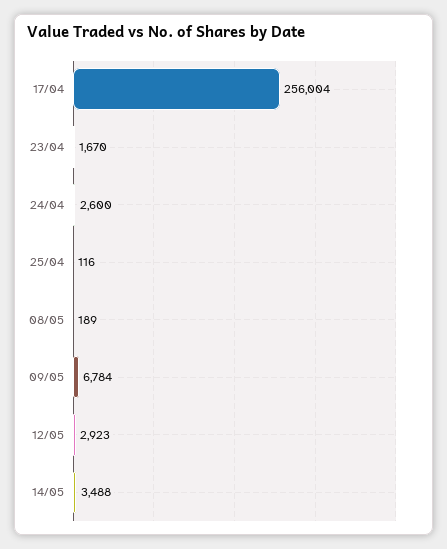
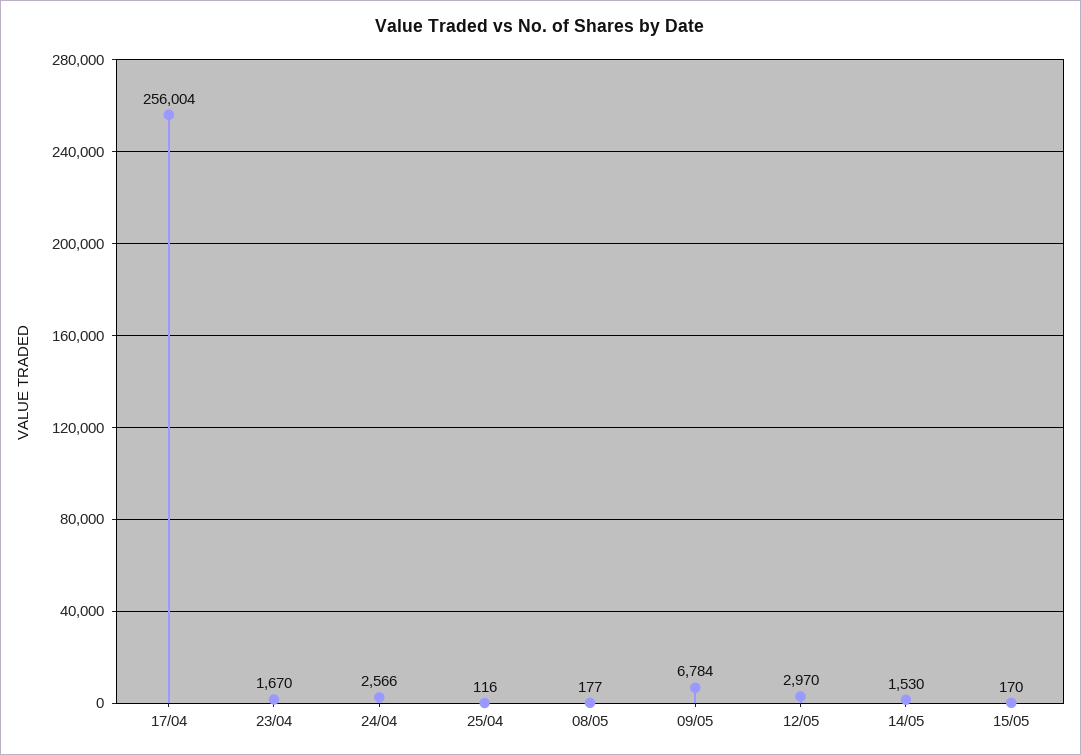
24/04: 2600 -> 2566
08/05: 189 -> 177
12/05: 2923 -> 2970
14/05: 3488 -> 1530
15/05: none -> 170

